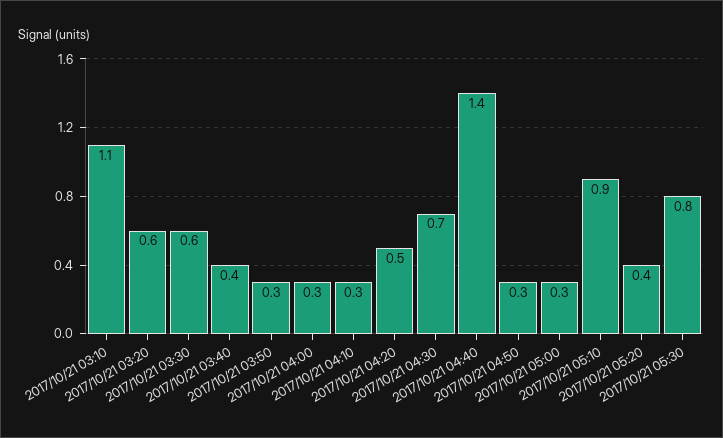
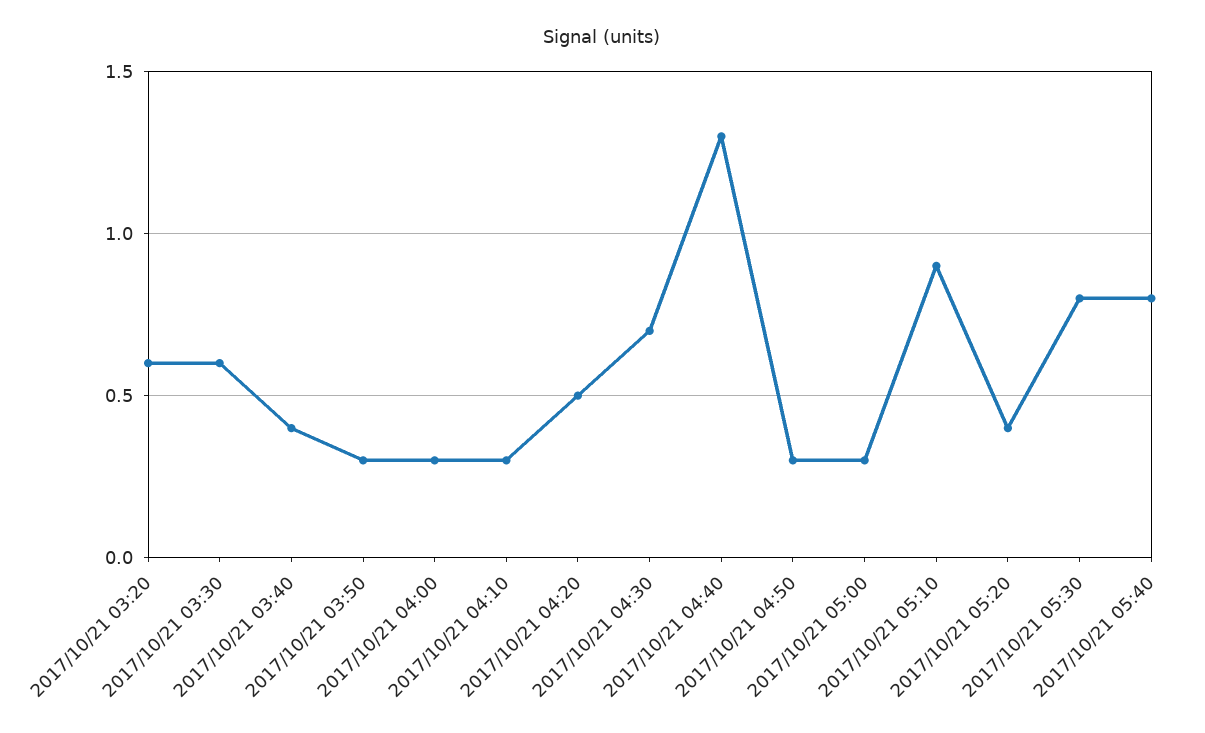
2017/10/21 03:10: 1.1 -> none
2017/10/21 04:40: 1.4 -> 1.3
2017/10/21 05:40: none -> 0.8

